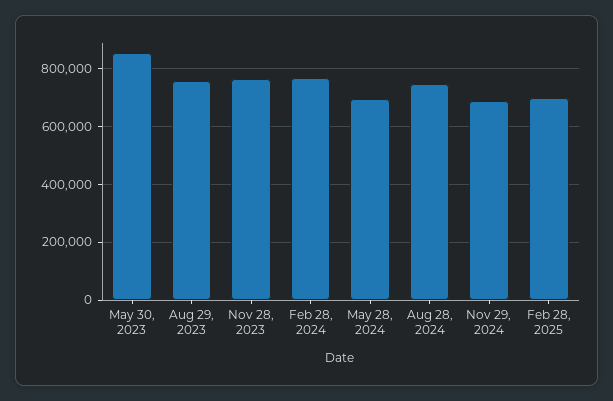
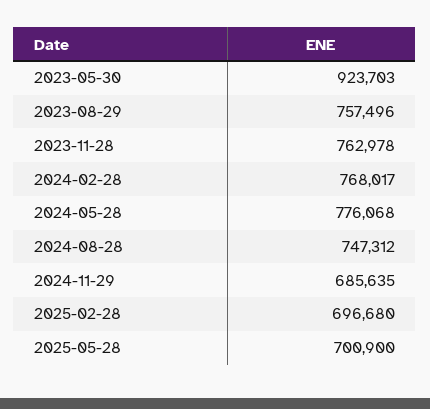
May 30, 2023: 850000 -> 923703
May 28, 2024: 700000 -> 776068
2025-05-28: none -> 700900

